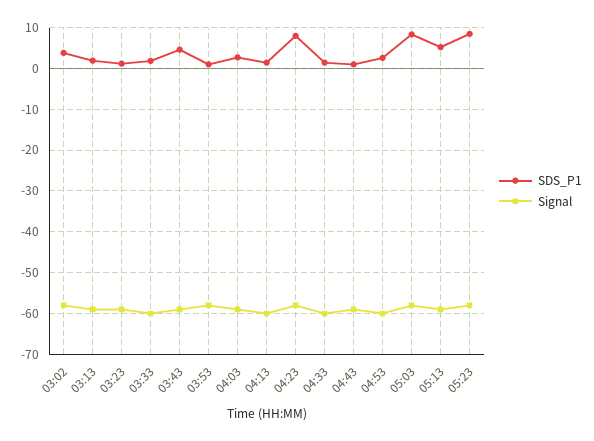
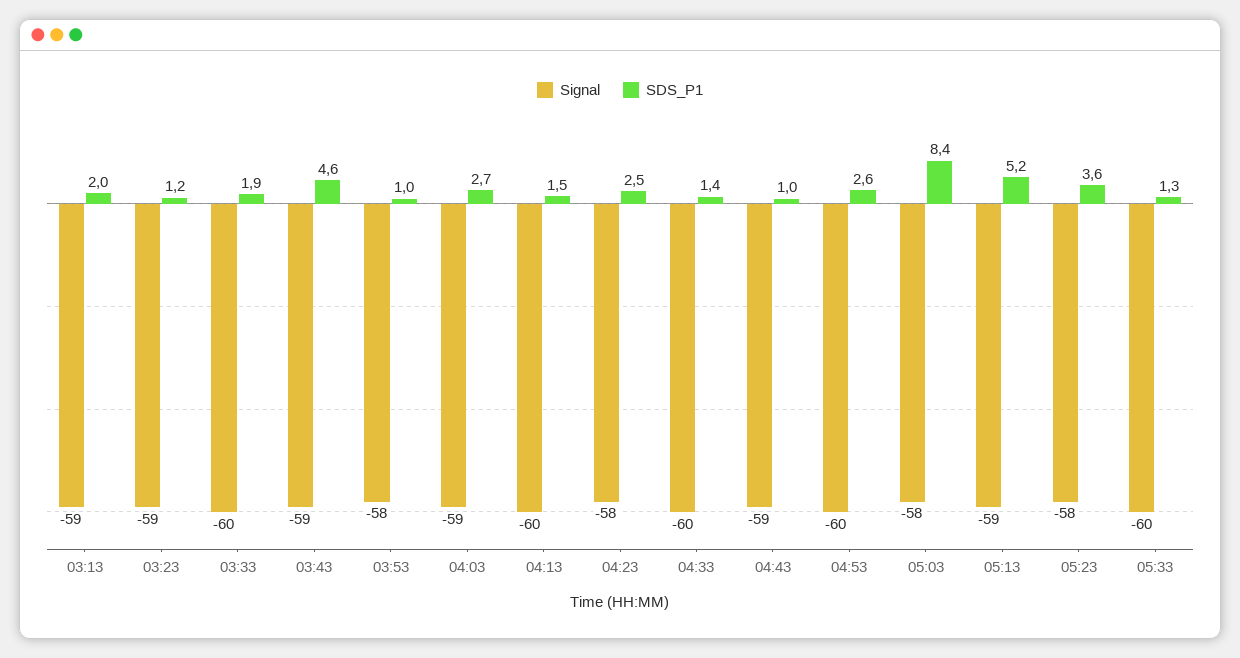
SDS_P1, 03:02: 4 -> none
Signal, 03:02: -58 -> none
SDS_P1, 04:23: 8 -> 2.5
SDS_P1, 05:23: 8 -> 3.6
Signal, 05:33: none -> -60
SDS_P1, 05:33: none -> 1.3

